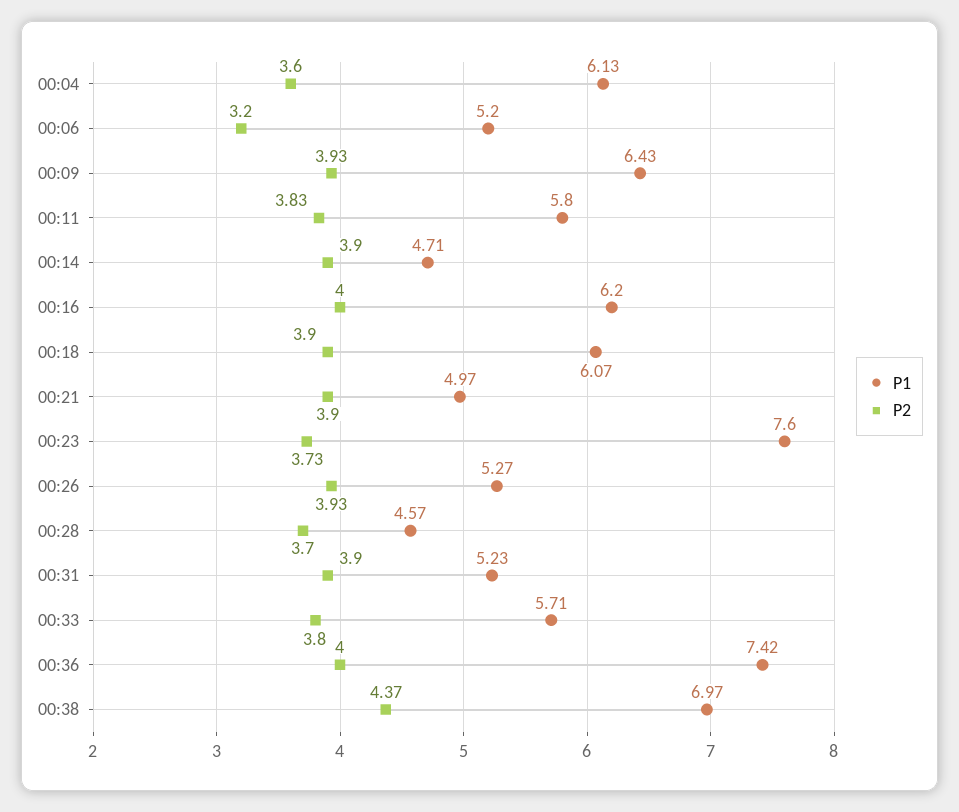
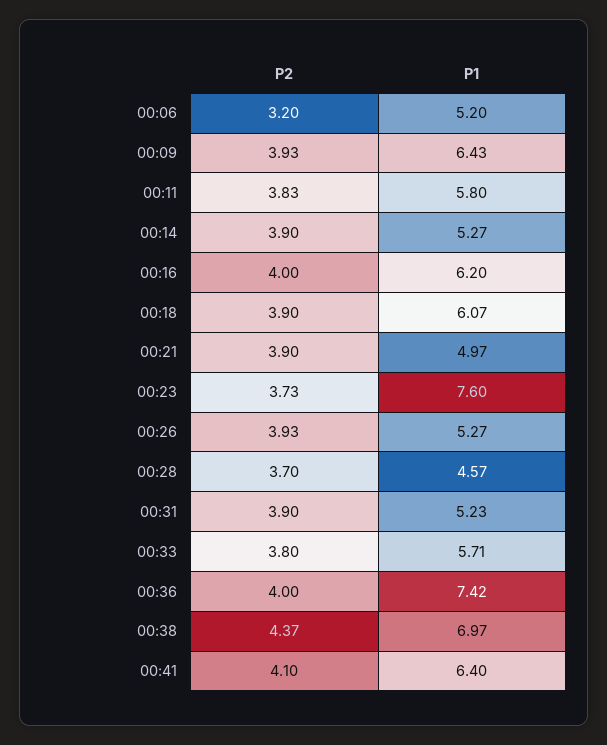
P1, 00:04: 6.13 -> none
P2, 00:04: 3.6 -> none
P1, 00:14: 4.71 -> 5.27
P2, 00:41: none -> 4.1
P1, 00:41: none -> 6.4

